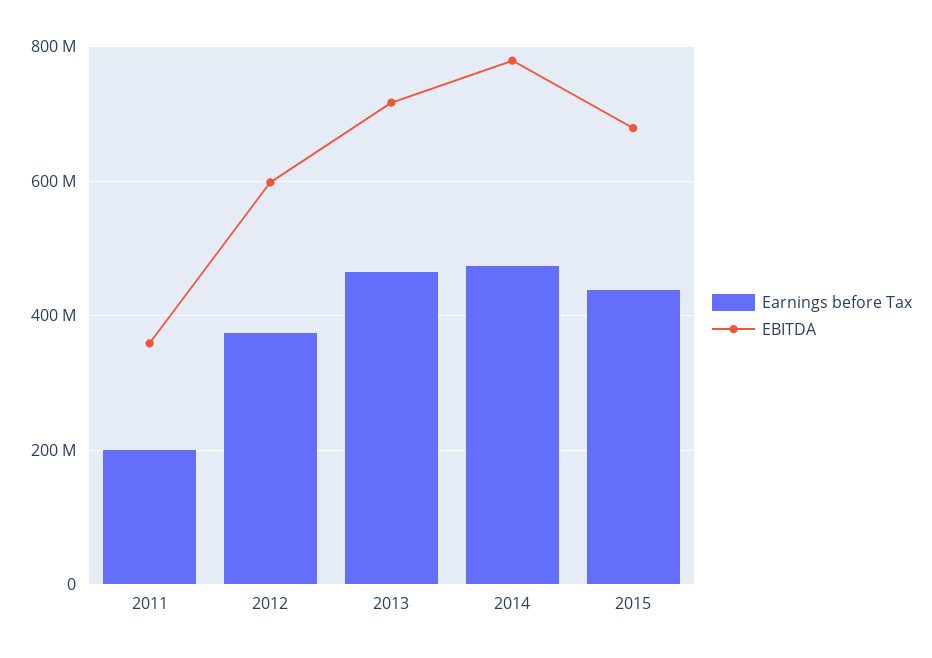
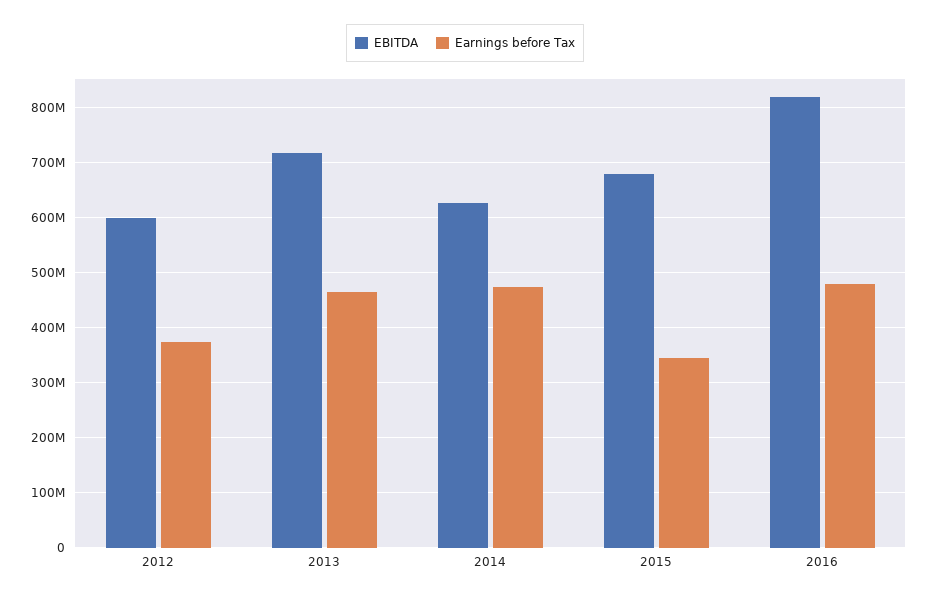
Earnings before Tax, 2011: 200000000 -> none
EBITDA, 2011: 360000000 -> none
EBITDA, 2014: 780000000 -> 620000000
Earnings before Tax, 2015: 440000000 -> 340000000
EBITDA, 2016: none -> 820000000
Earnings before Tax, 2016: none -> 480000000

